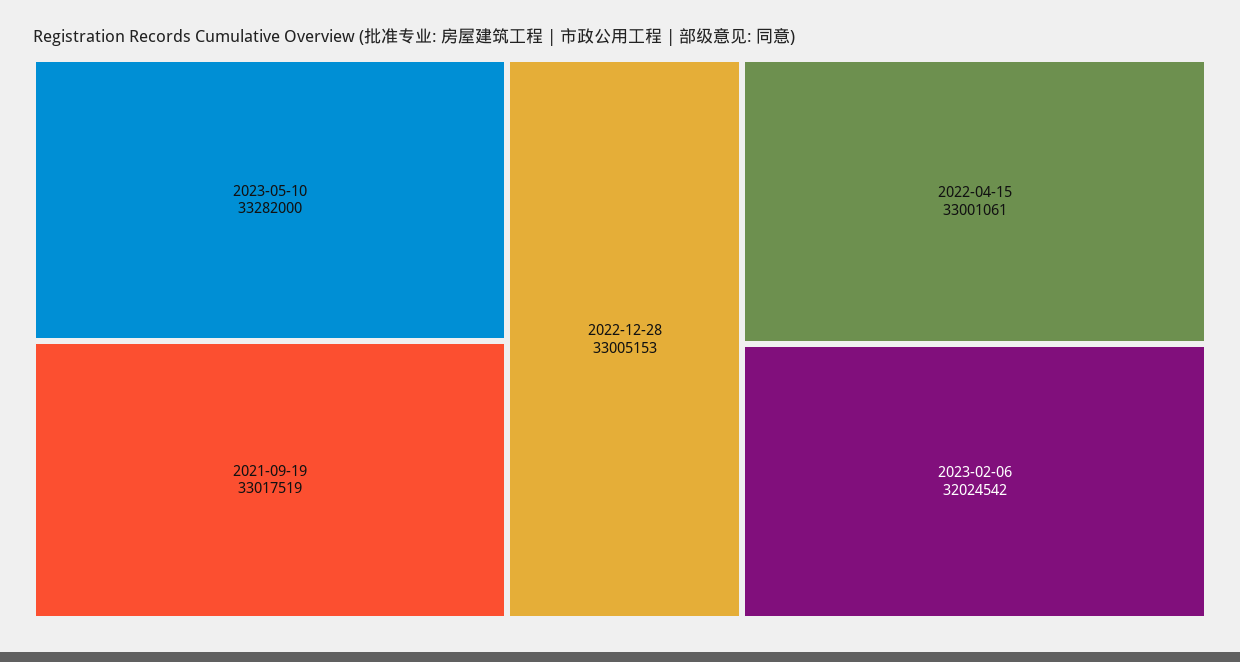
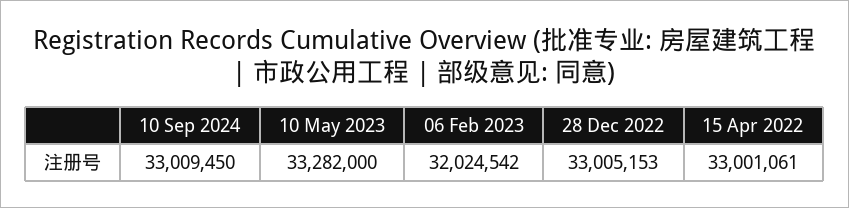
2021-09-19: 33017519 -> none
10 Sep 2024: none -> 33009450

